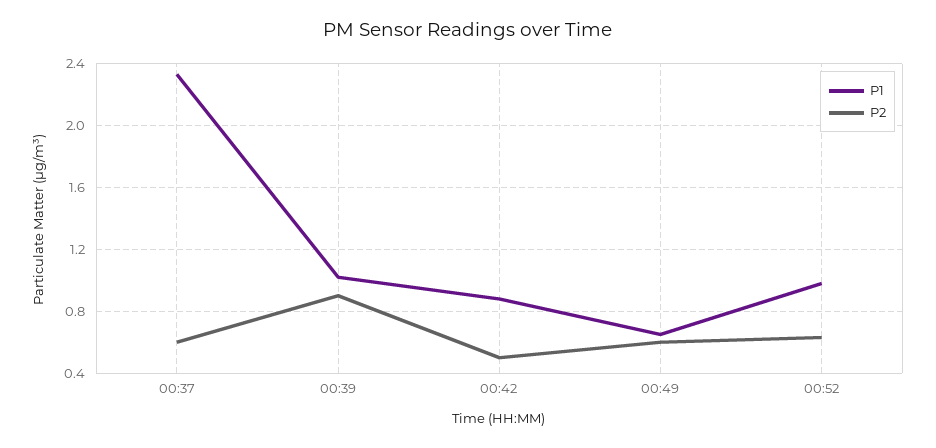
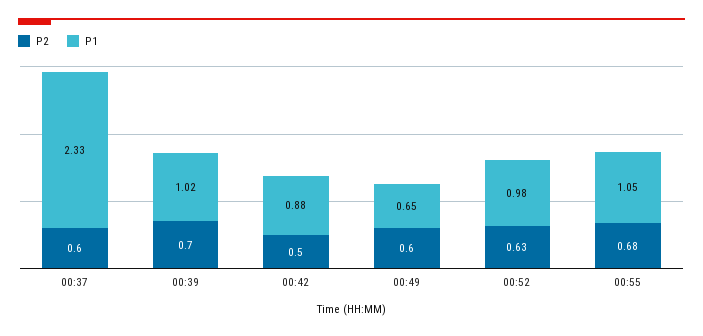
P2, 00:39: 0.9 -> 0.7
P2, 00:55: none -> 0.68
P1, 00:55: none -> 1.05

